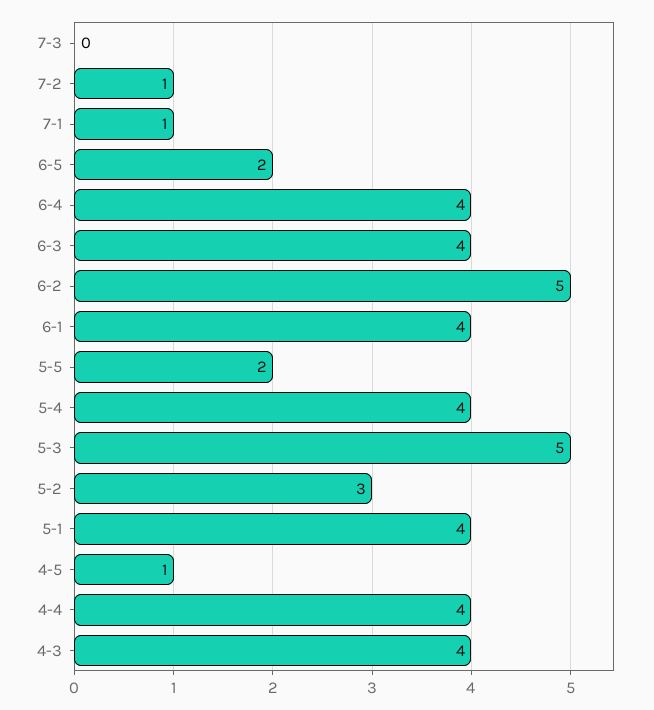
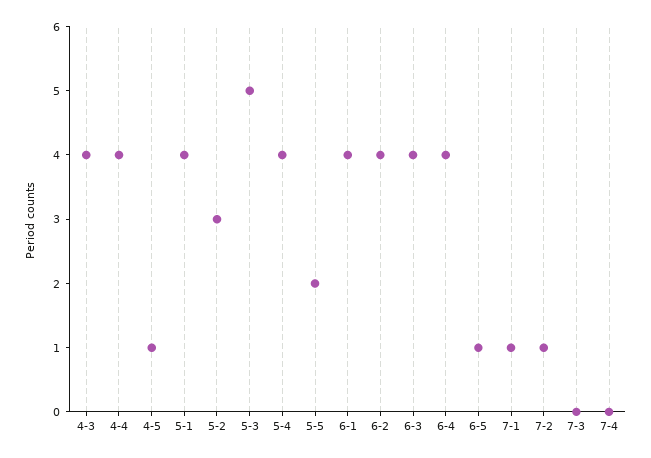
6-5: 2 -> 1
6-2: 5 -> 4
7-4: none -> 0

